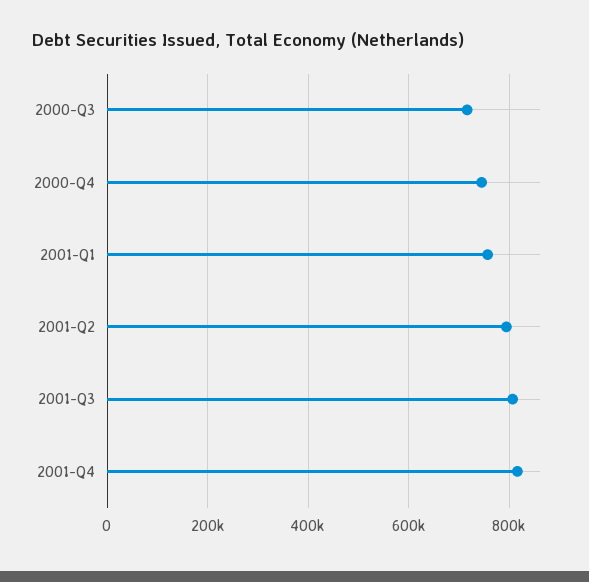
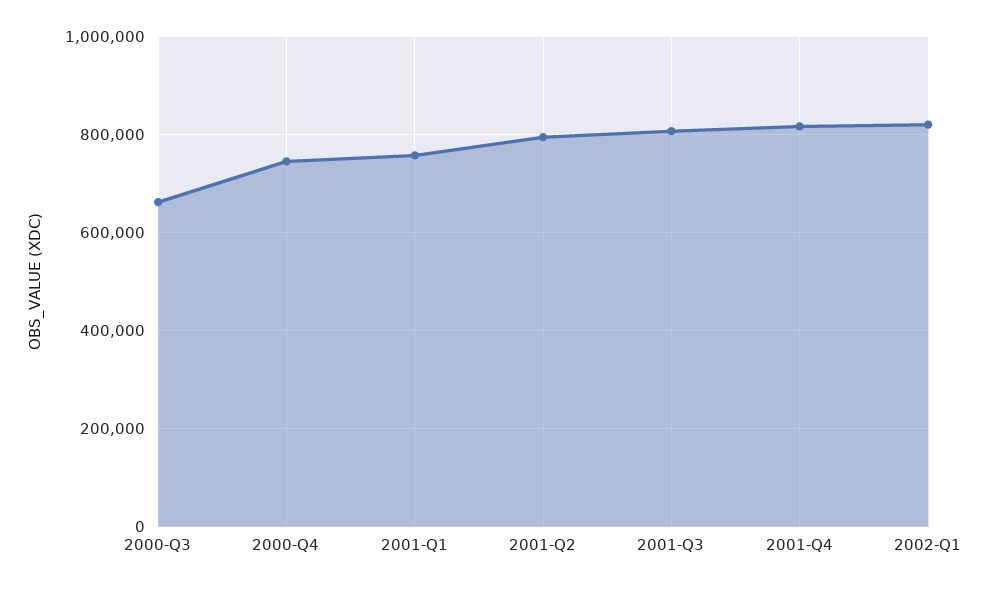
2000-Q3: 720000 -> 660000
2002-Q1: none -> 820000

